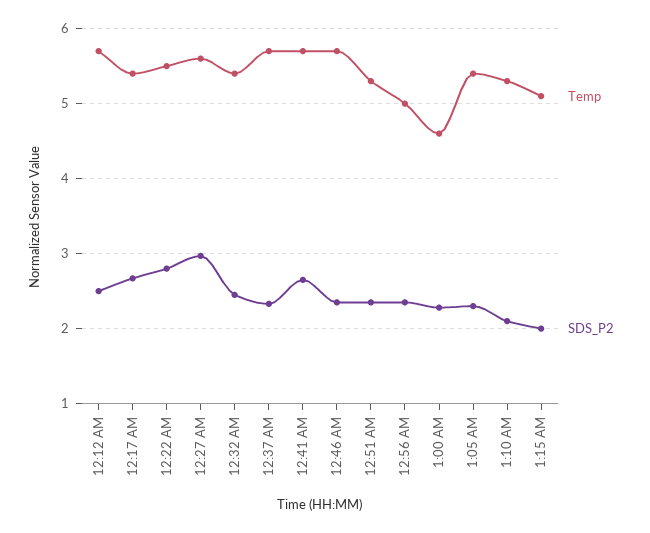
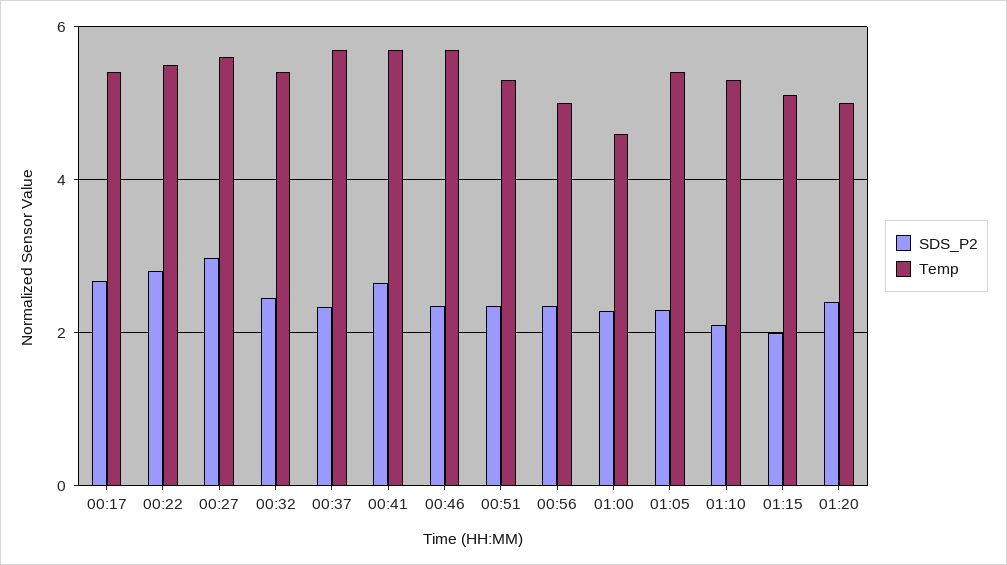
Temp, 12:12 AM: 5.7 -> none
SDS_P2, 12:12 AM: 2.5 -> none
SDS_P2, 01:20: none -> 2.4
Temp, 01:20: none -> 5

